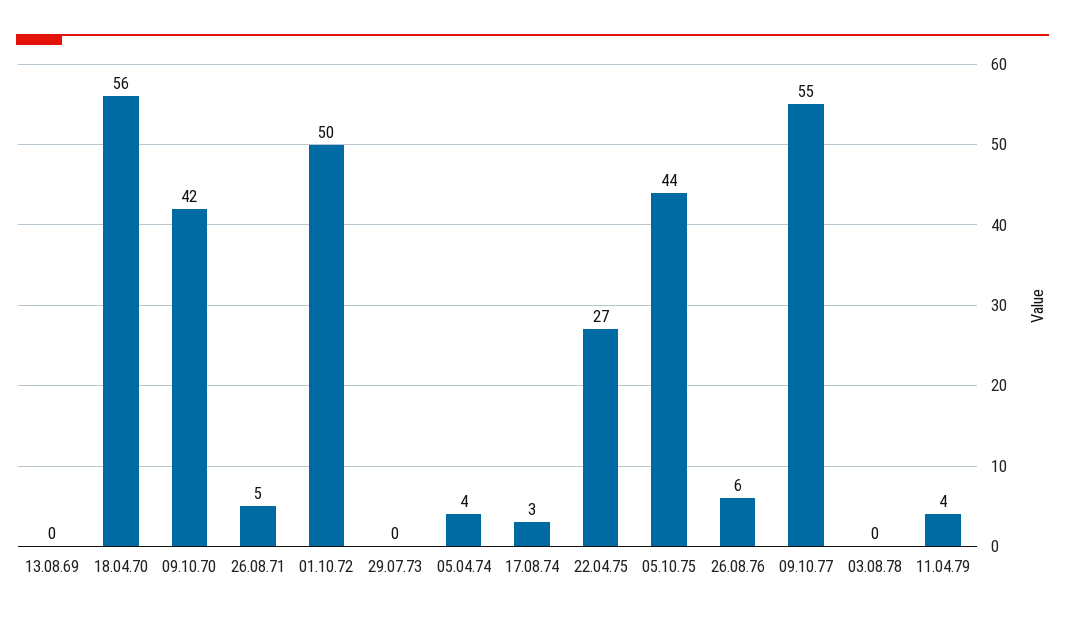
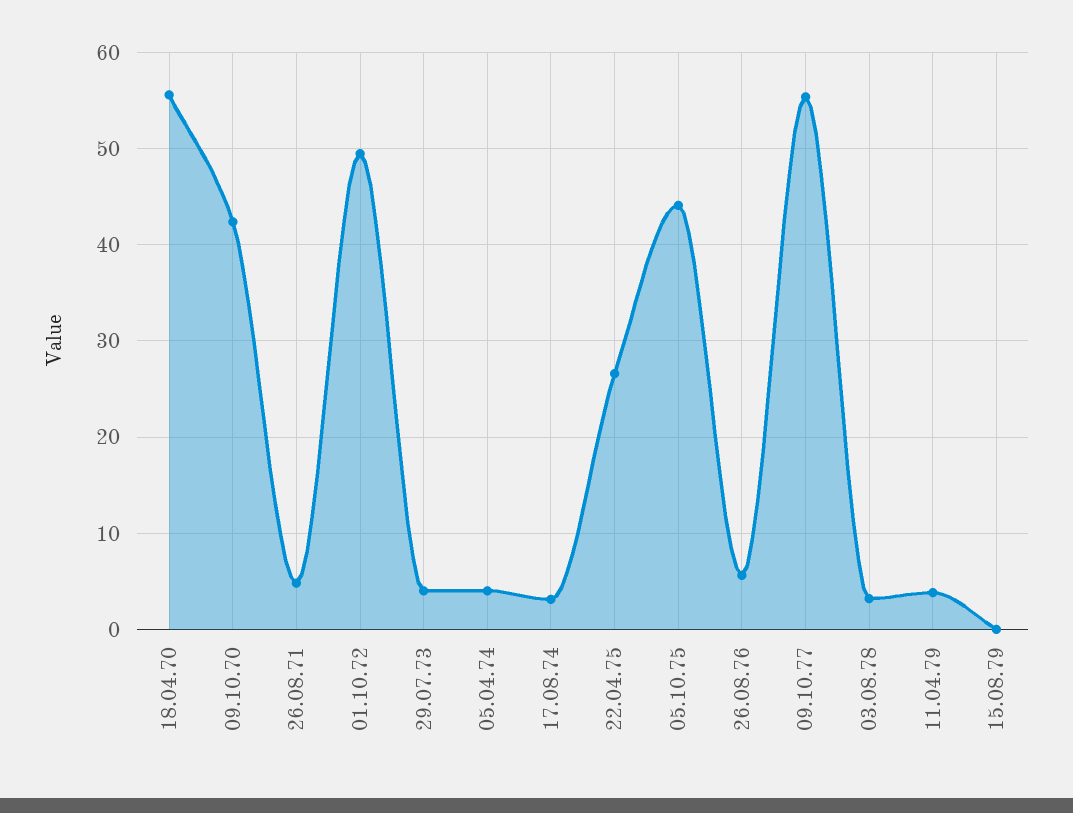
13.08.69: 0 -> none
29.07.73: 0 -> 4
03.08.78: 0 -> 3
15.08.79: none -> 0

